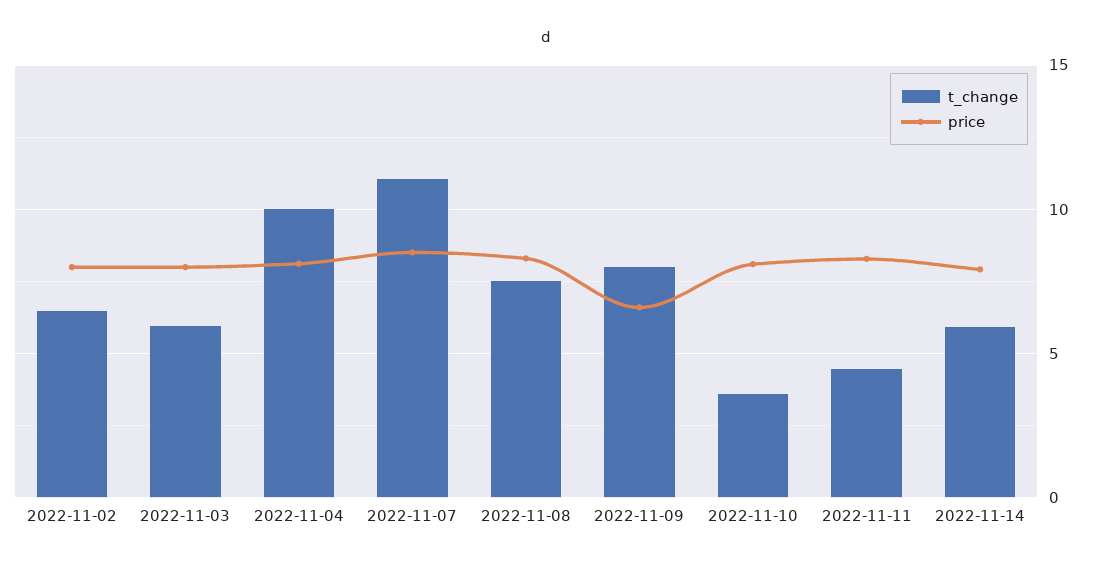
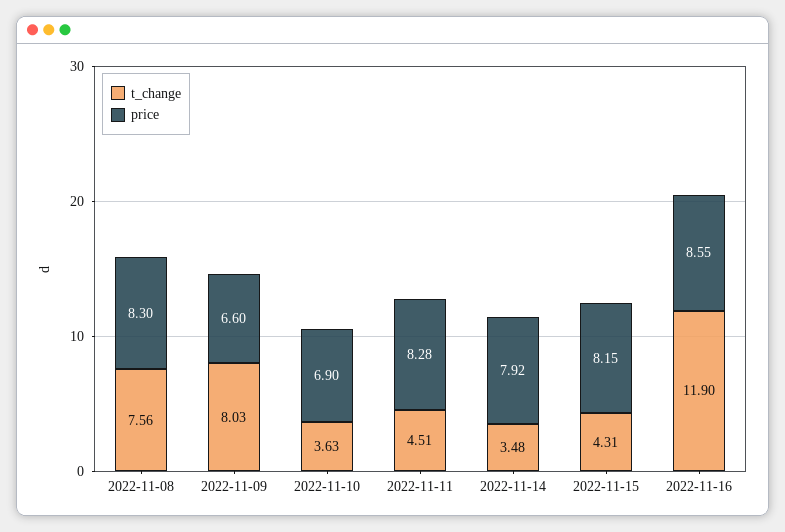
t_change, 2022-11-02: 6.5 -> none
price, 2022-11-02: 8 -> none
t_change, 2022-11-03: 6 -> none
price, 2022-11-03: 8 -> none
t_change, 2022-11-04: 10 -> none
price, 2022-11-04: 8 -> none
t_change, 2022-11-07: 11 -> none
price, 2022-11-07: 8.5 -> none
price, 2022-11-10: 8 -> 6.9
t_change, 2022-11-14: 6 -> 3.48
t_change, 2022-11-15: none -> 4.31
price, 2022-11-15: none -> 8.15
t_change, 2022-11-16: none -> 11.9
price, 2022-11-16: none -> 8.55

